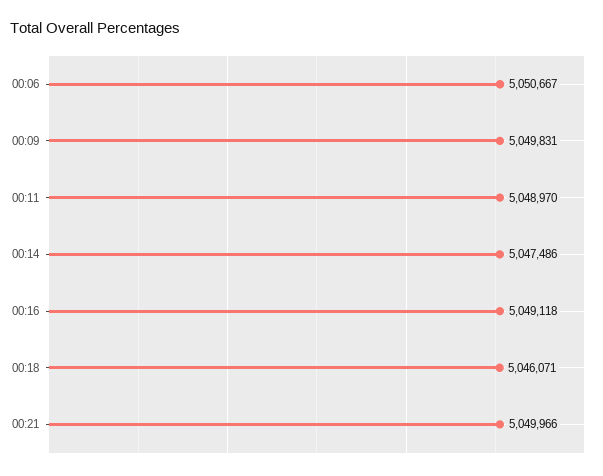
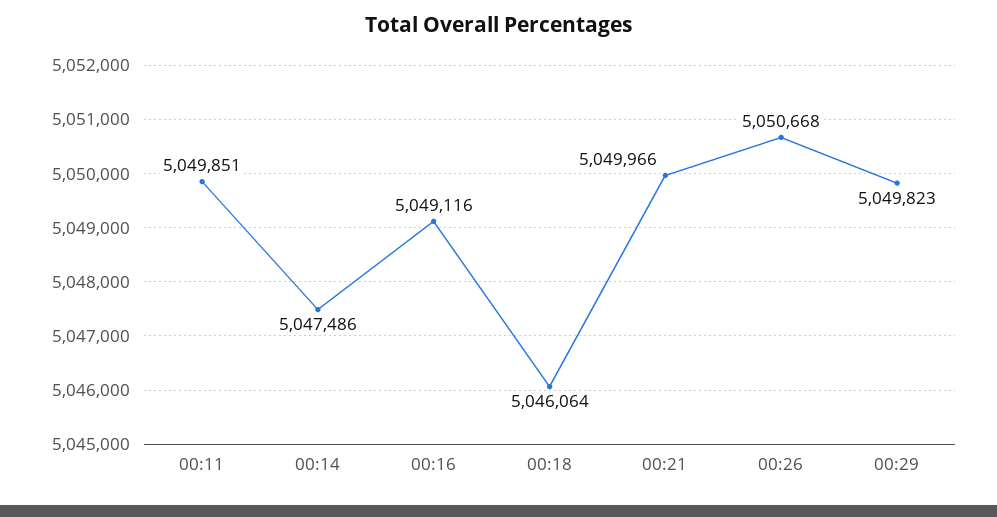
00:06: 5050667 -> none
00:09: 5049831 -> none
00:11: 5048970 -> 5049851
00:16: 5049118 -> 5049116
00:18: 5046071 -> 5046064
00:26: none -> 5050668
00:29: none -> 5049823

